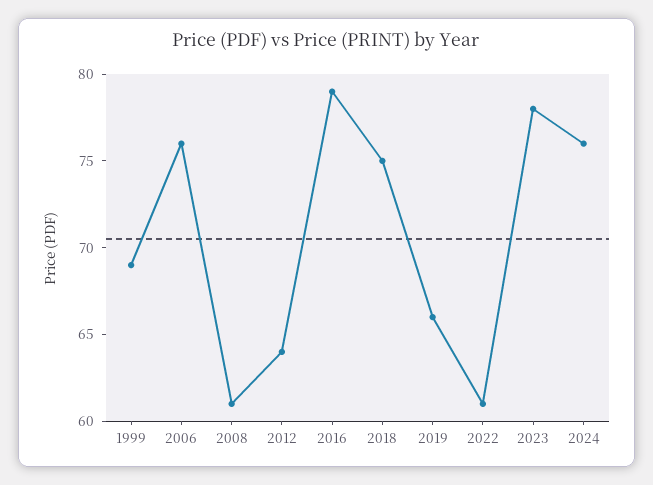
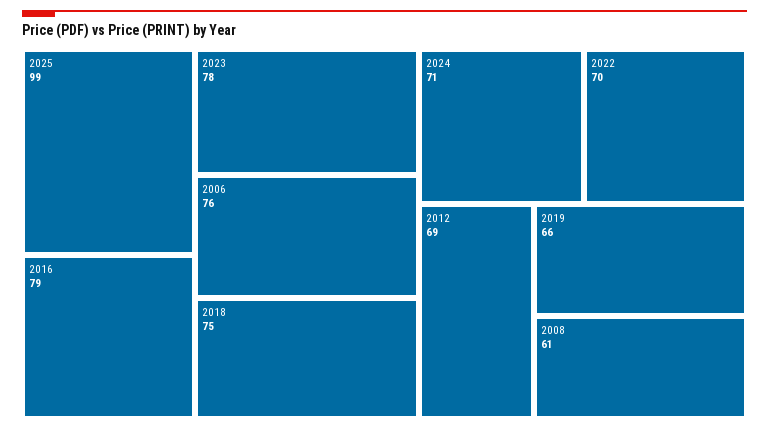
1999: 69 -> none
2012: 64 -> 69
2022: 61 -> 70
2024: 76 -> 71
2025: none -> 99

